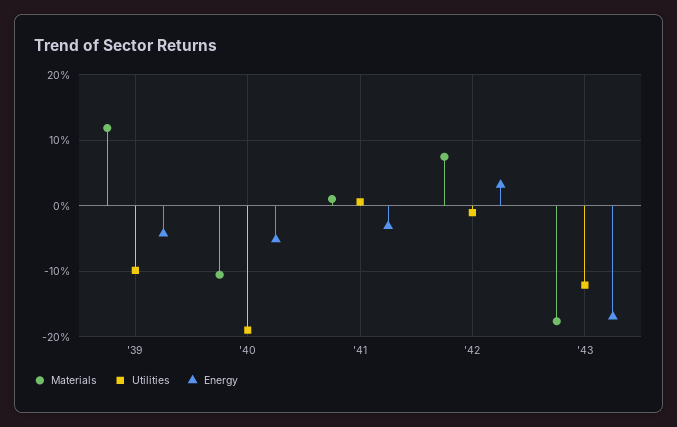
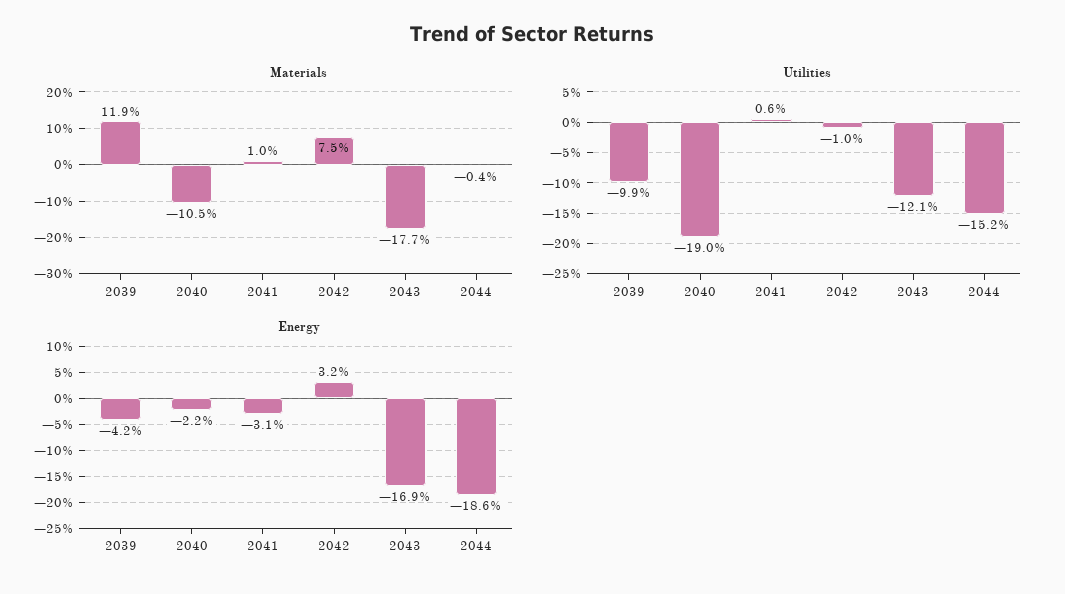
Energy, '40: -5 -> -2.2
Materials, 2044: none -> -0.4
Utilities, 2044: none -> -15.2
Energy, 2044: none -> -18.6

